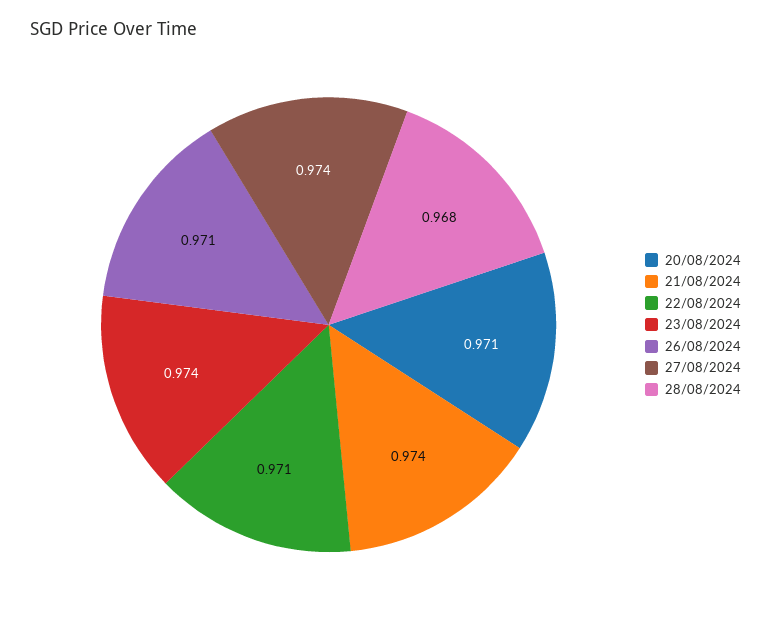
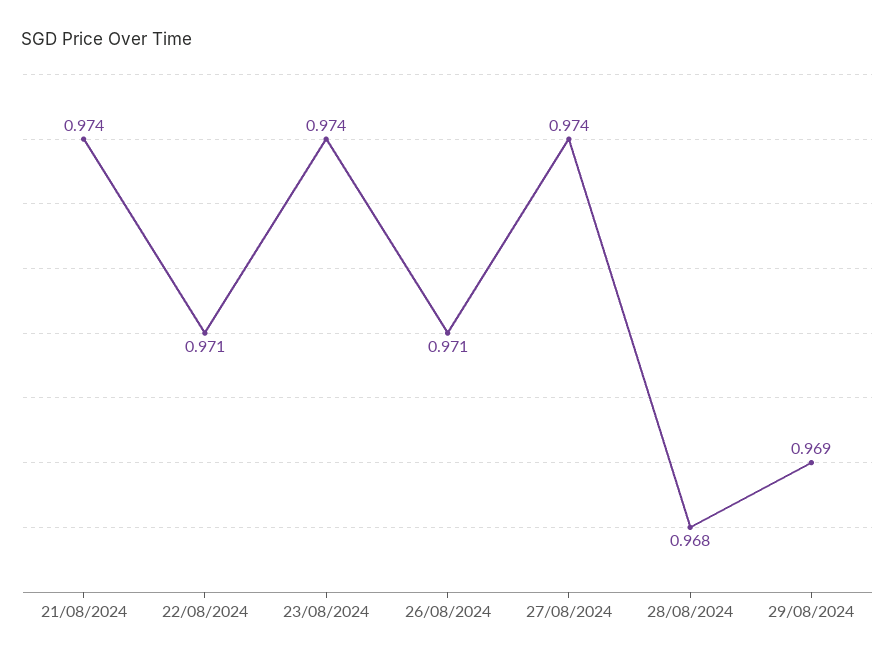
20/08/2024: 0.971 -> none
29/08/2024: none -> 0.969

